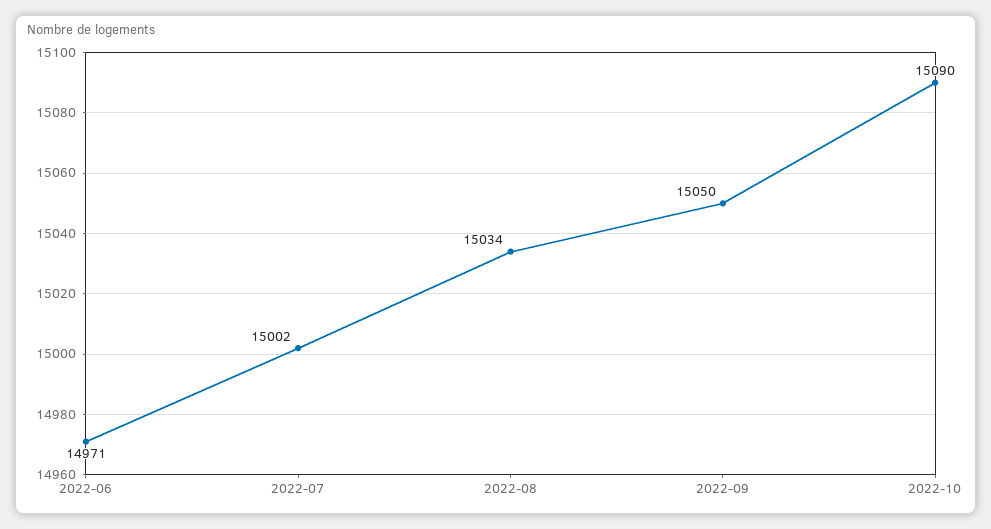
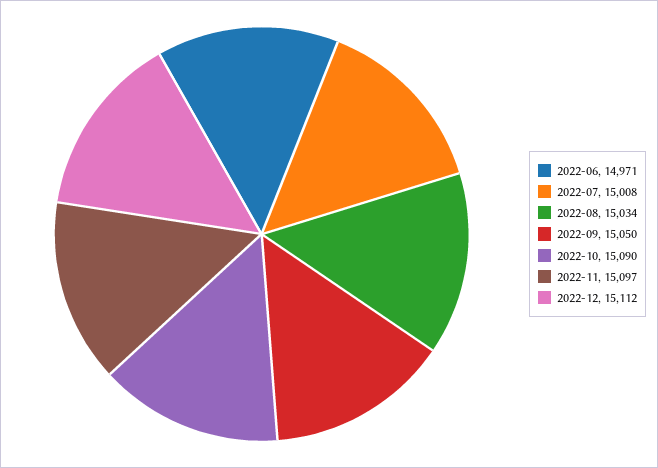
2022-07: 15002 -> 15008
2022-11: none -> 15097
2022-12: none -> 15112

